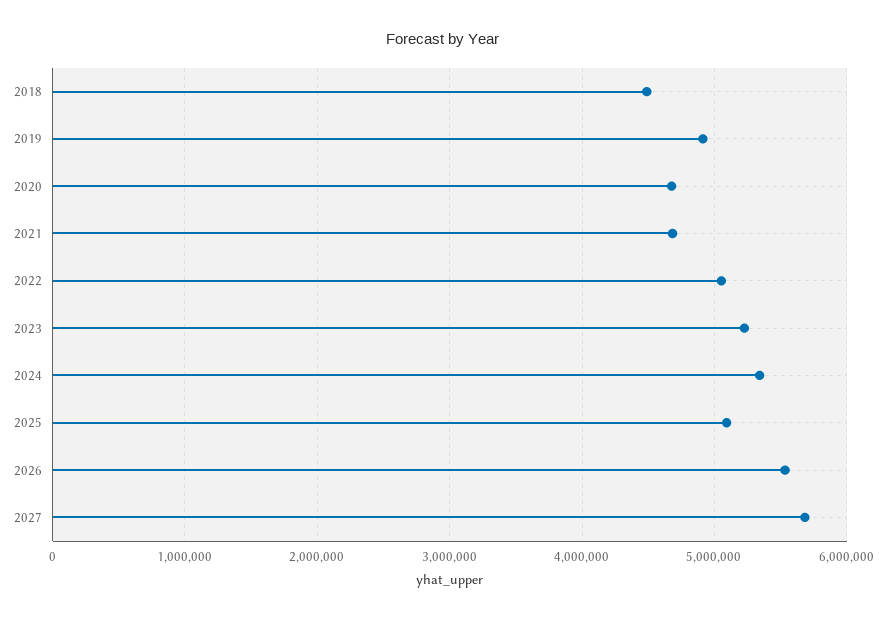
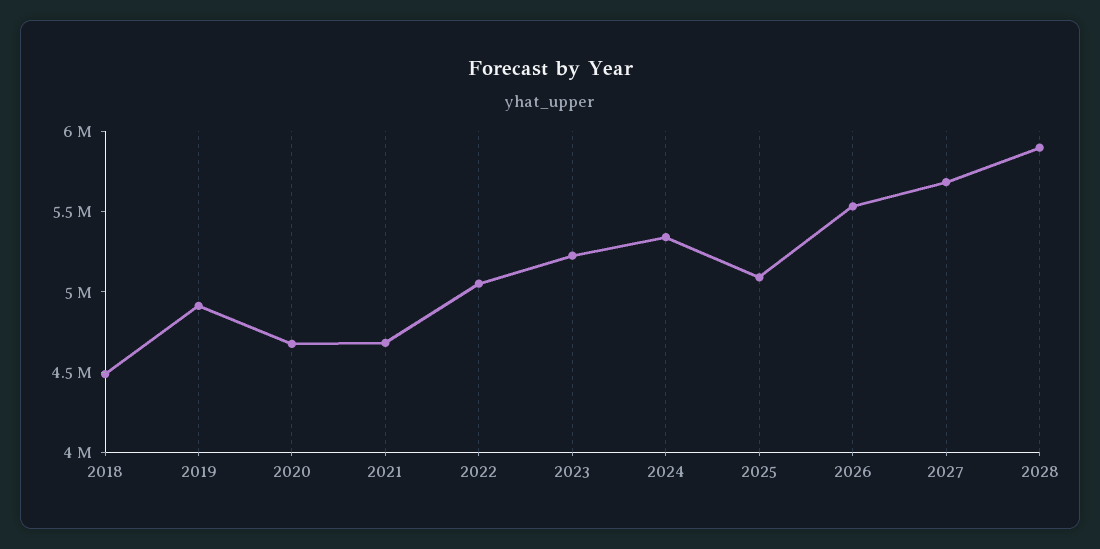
2028: none -> 5900000

